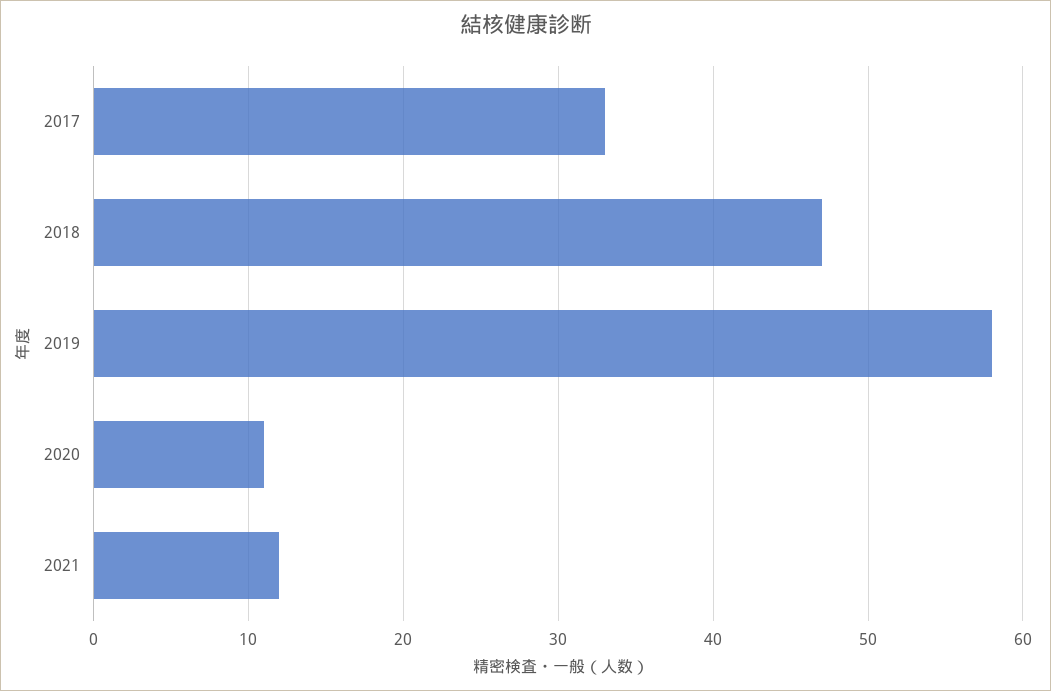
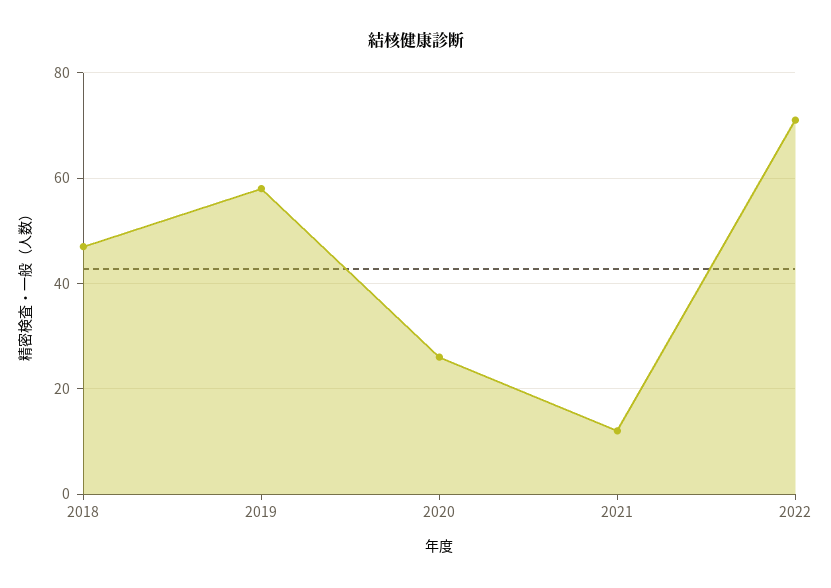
2017: 33 -> none
2020: 11 -> 25
2022: none -> 70

